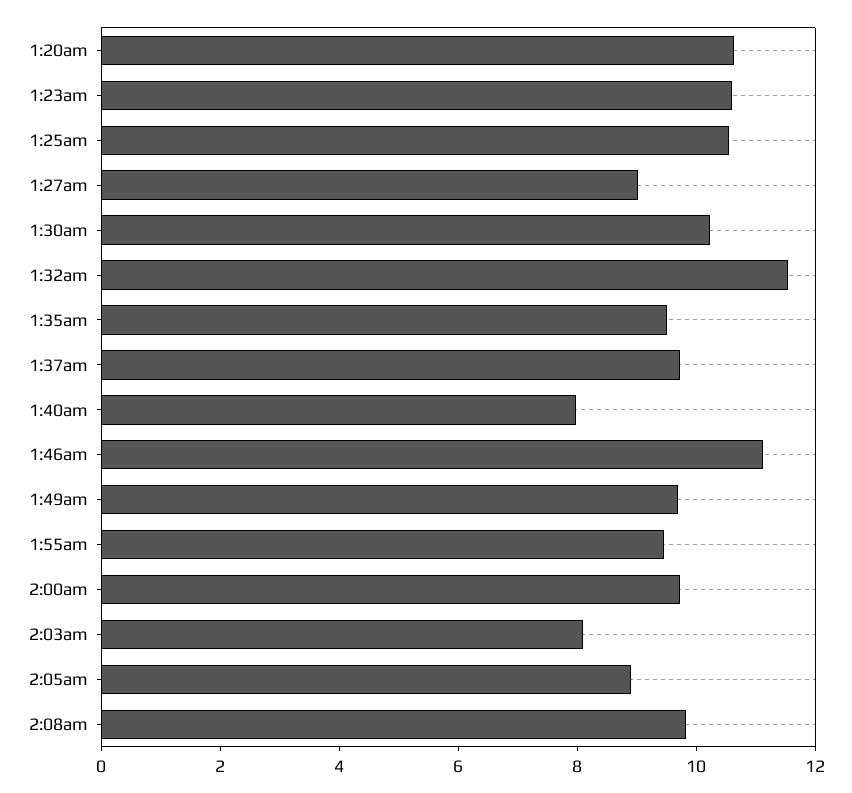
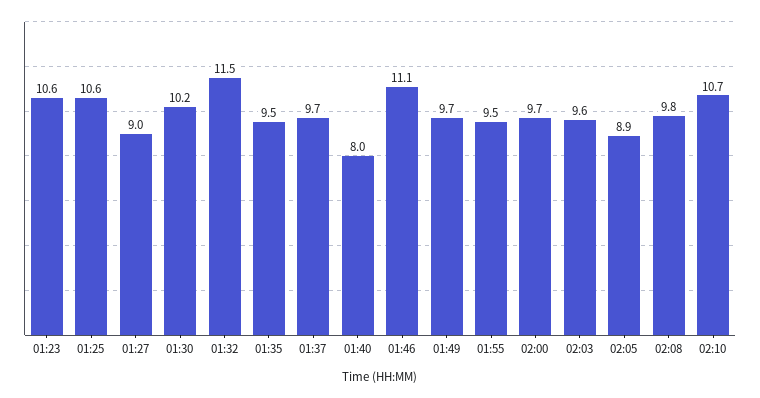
1:20am: 10.5 -> none
2:03am: 8 -> 9.6
02:10: none -> 10.7

